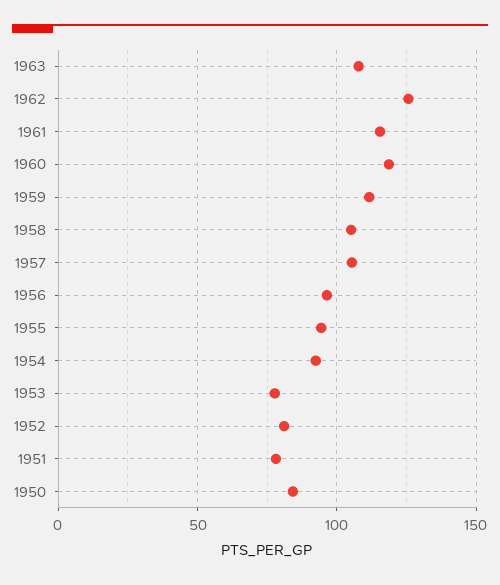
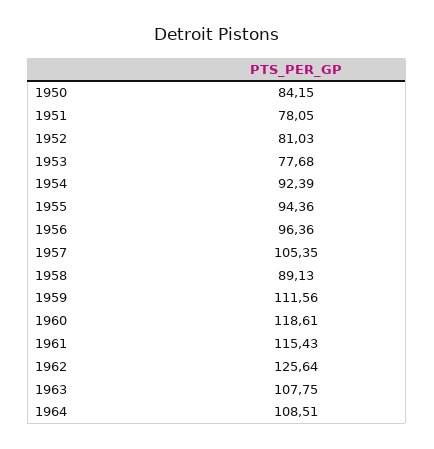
1958: 105 -> 89.13
1964: none -> 108.51

